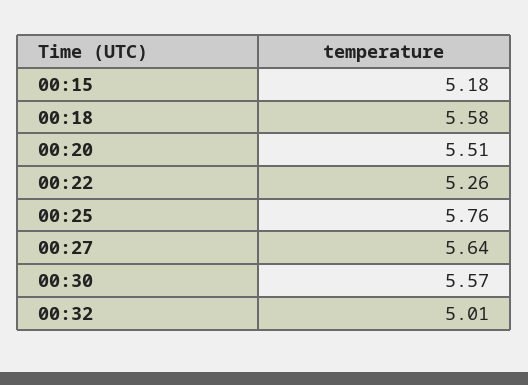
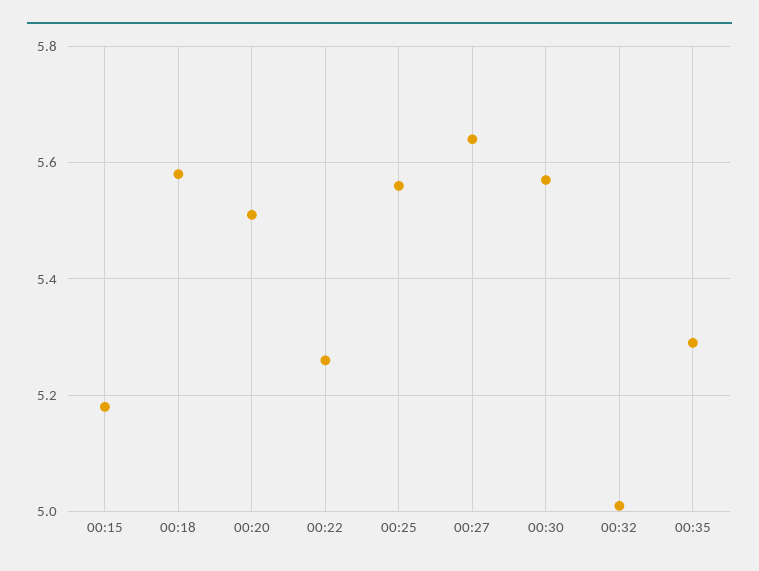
00:25: 5.76 -> 5.55
00:35: none -> 5.3

